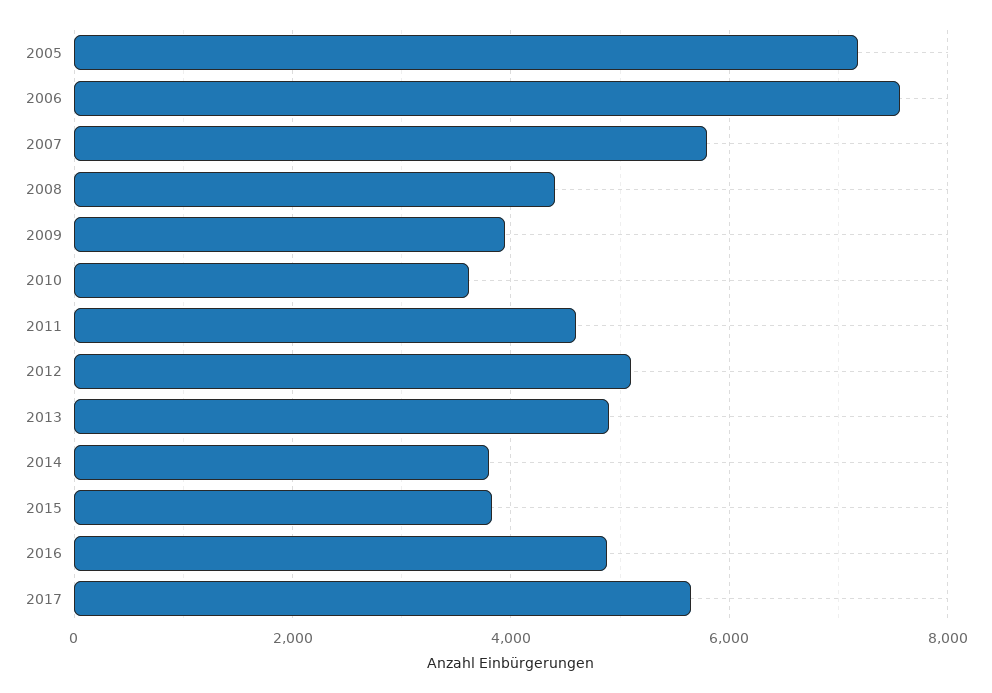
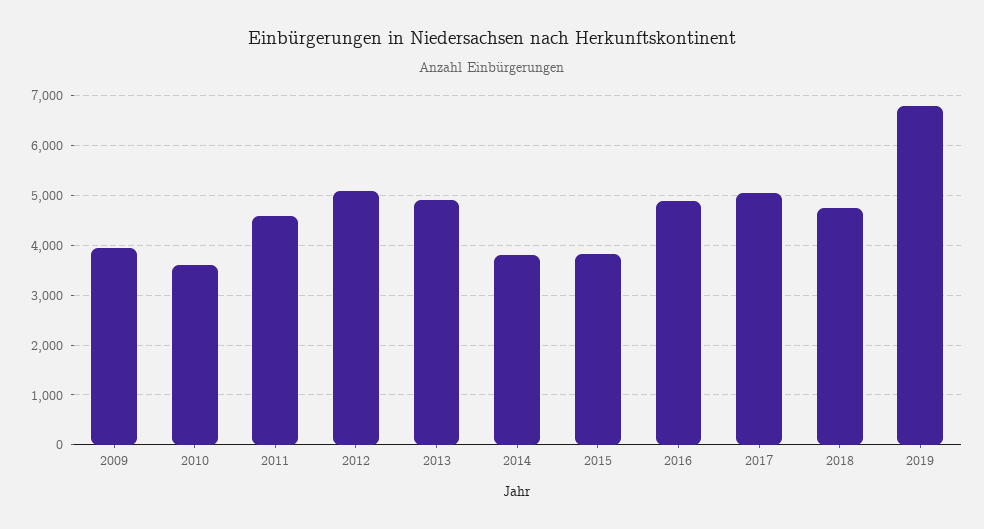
2005: 7200 -> none
2006: 7600 -> none
2007: 5800 -> none
2008: 4400 -> none
2017: 5600 -> 5000
2018: none -> 4800
2019: none -> 6800

